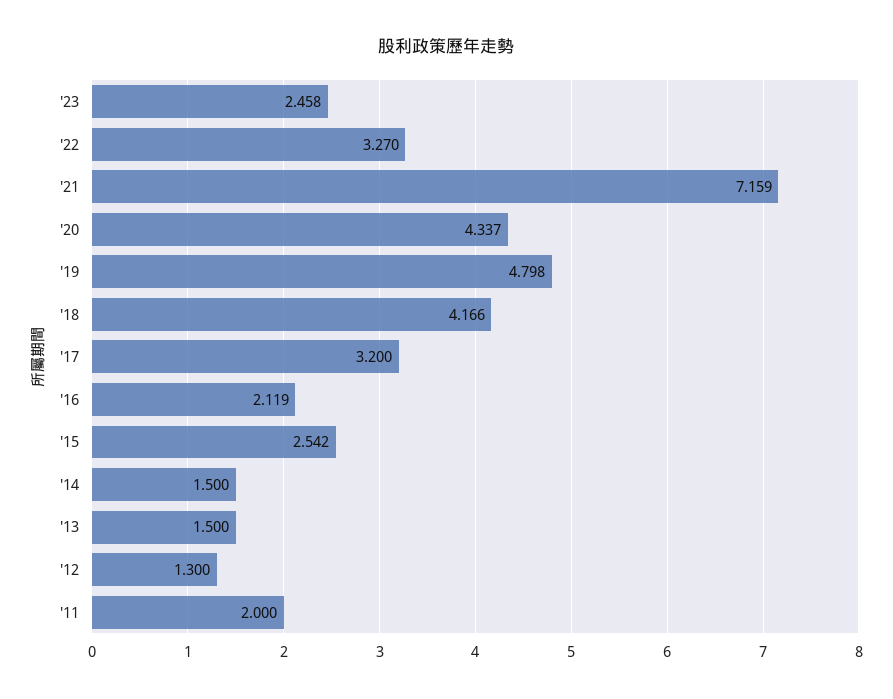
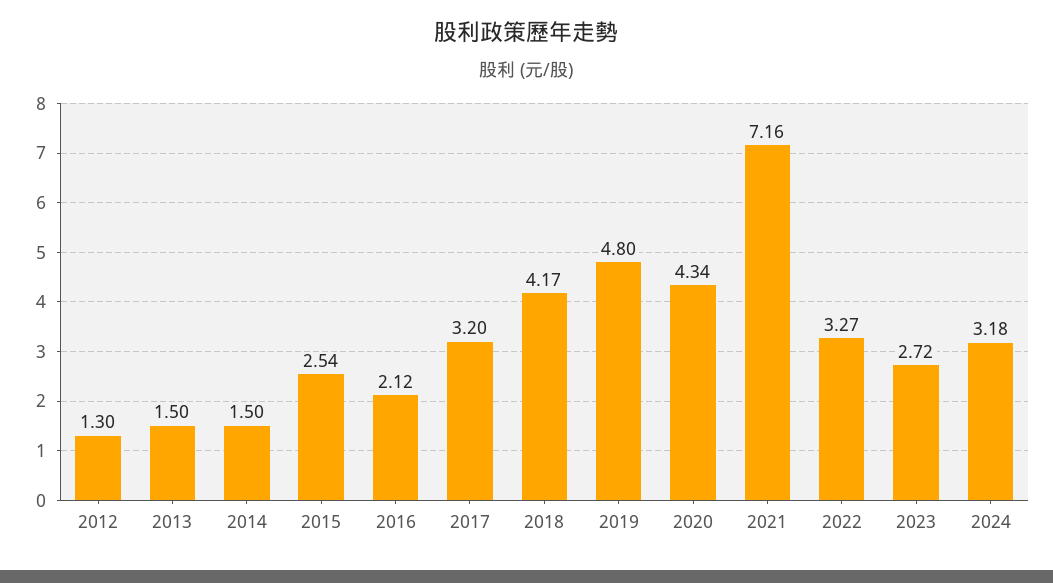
'23: 2.458 -> 2.72
'11: 2 -> none
2024: none -> 3.18

